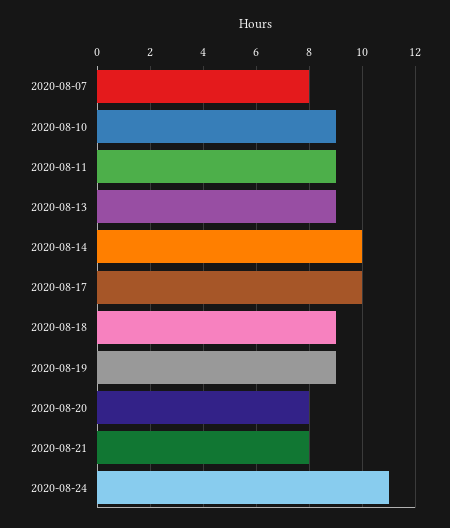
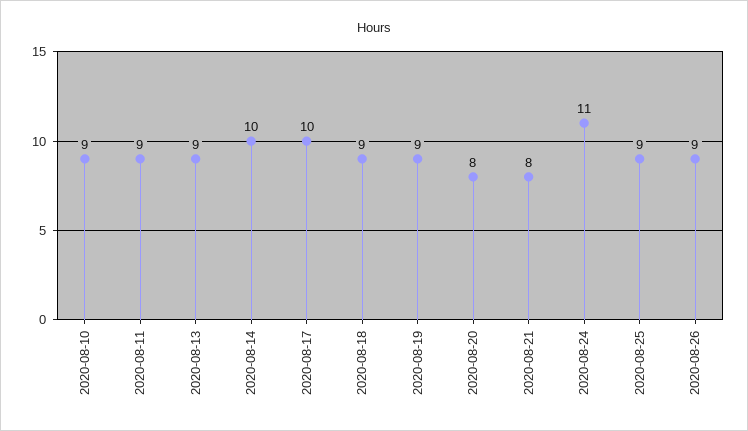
2020-08-07: 8 -> none
2020-08-25: none -> 9
2020-08-26: none -> 9

